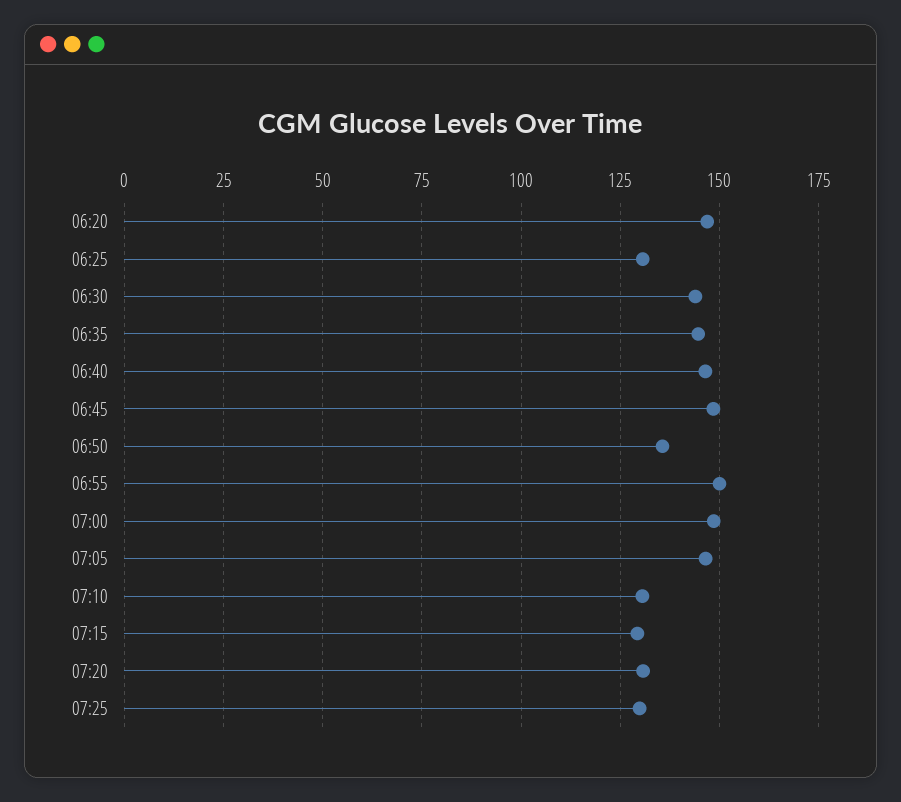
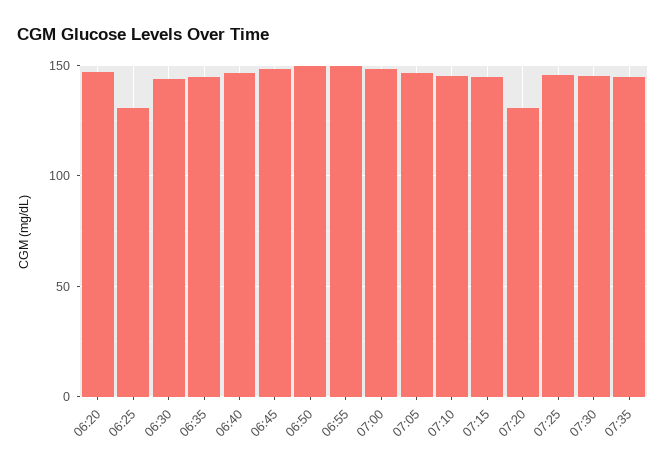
06:50: 135 -> 150
07:10: 130 -> 145
07:15: 130 -> 145
07:25: 130 -> 145
07:30: none -> 145
07:35: none -> 145

